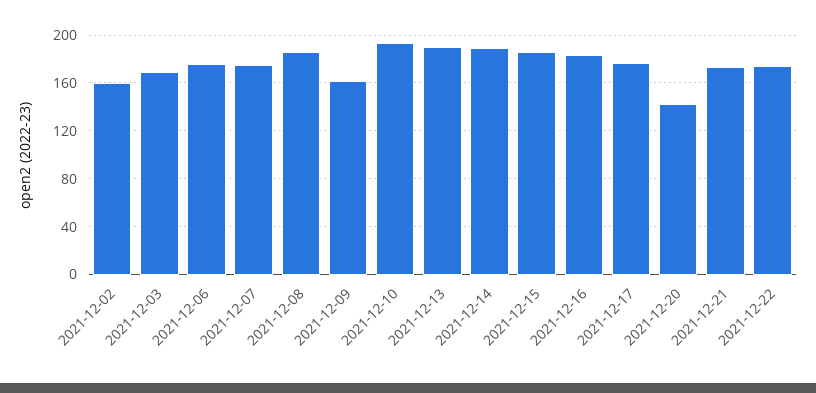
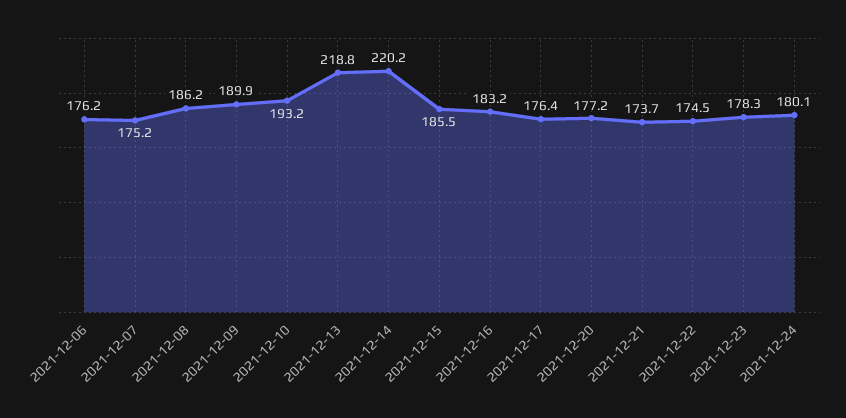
2021-12-02: 160 -> none
2021-12-03: 170 -> none
2021-12-09: 160 -> 189.9
2021-12-13: 190 -> 218.8
2021-12-14: 190 -> 220.2
2021-12-20: 140 -> 177.2
2021-12-23: none -> 178.3
2021-12-24: none -> 180.1

